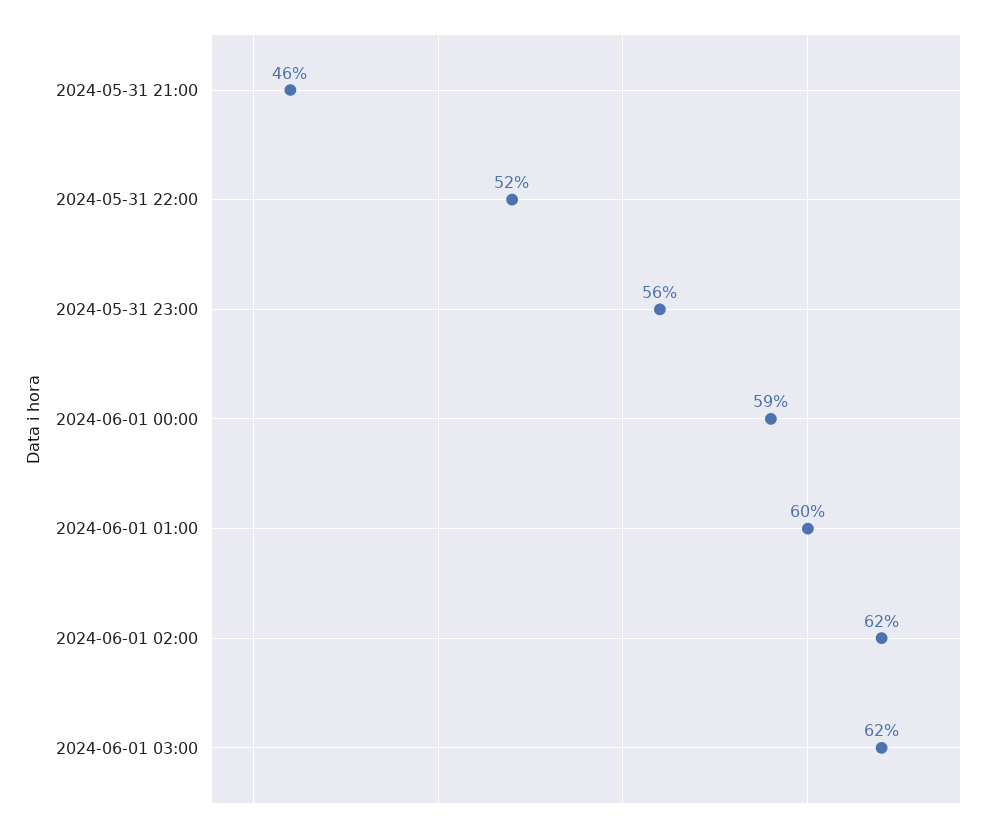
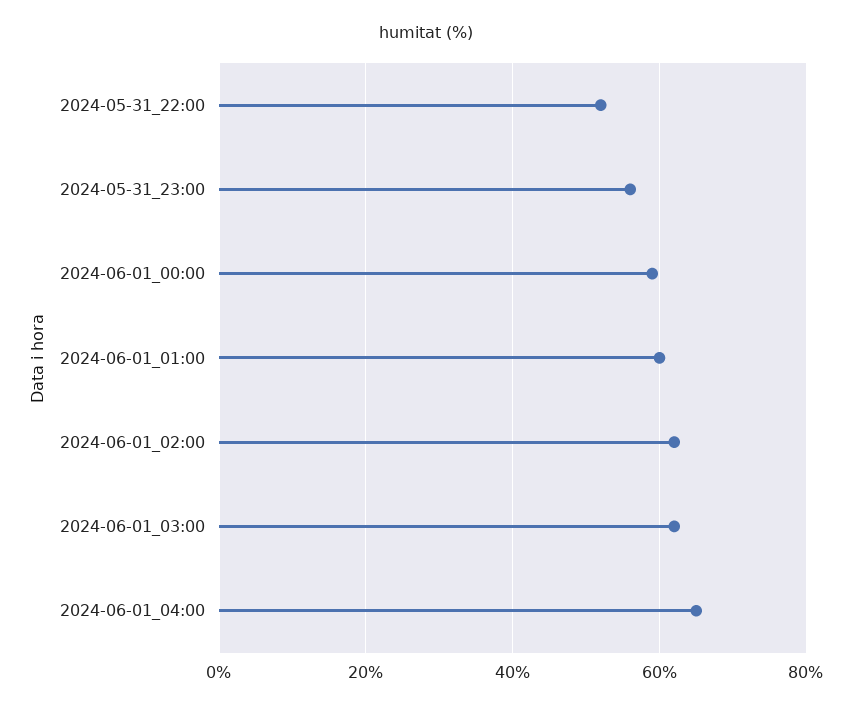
2024-05-31 21:00: 46 -> none
2024-06-01_04:00: none -> 65

